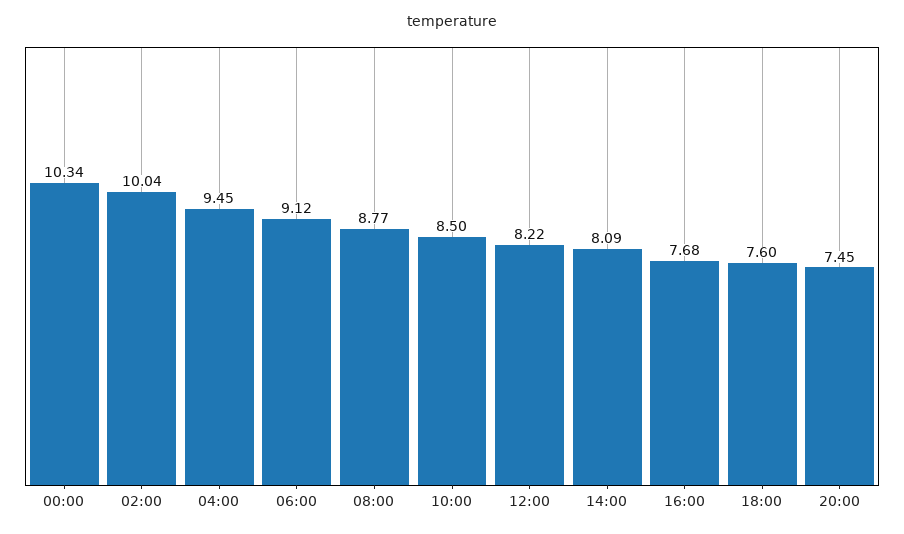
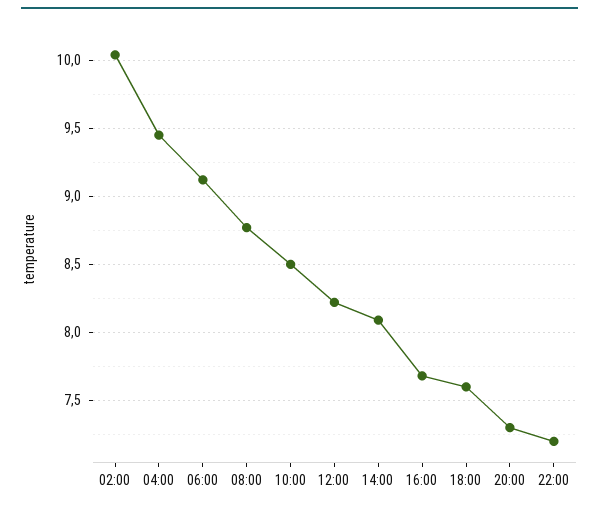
00:00: 10.34 -> none
20:00: 7.45 -> 7.3
22:00: none -> 7.2

